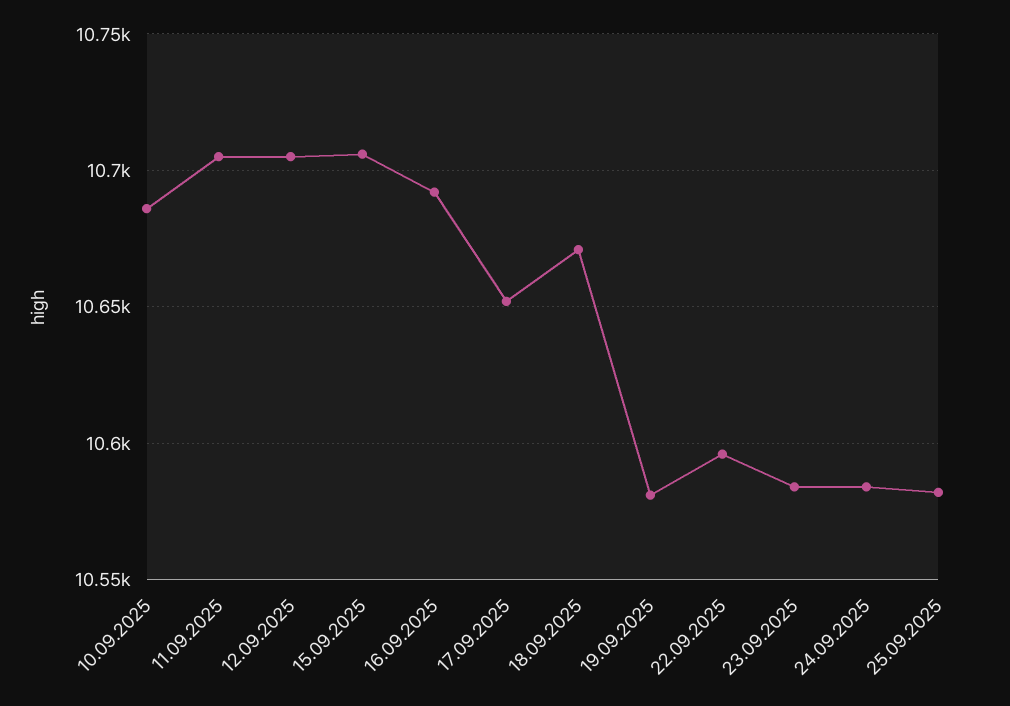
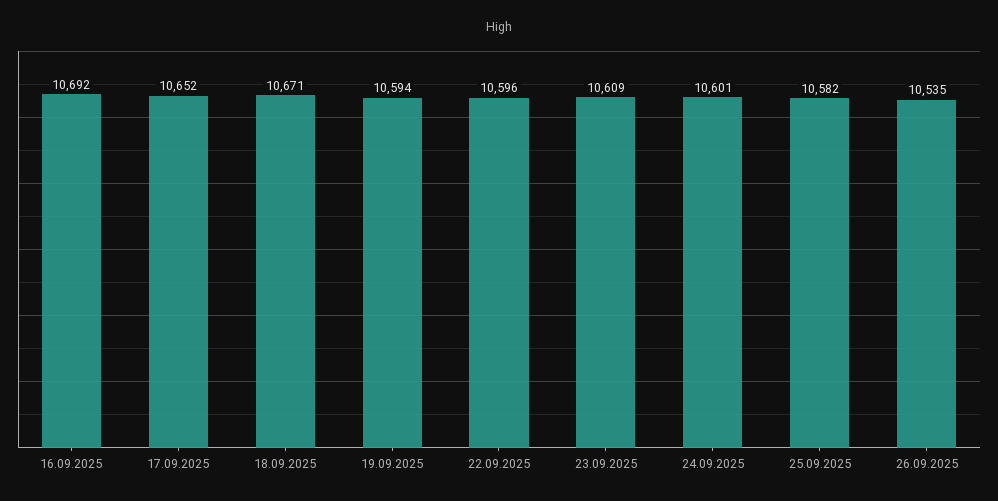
10.09.2025: 10685 -> none
11.09.2025: 10705 -> none
12.09.2025: 10705 -> none
15.09.2025: 10705 -> none
19.09.2025: 10580 -> 10594
23.09.2025: 10585 -> 10609
24.09.2025: 10585 -> 10601
26.09.2025: none -> 10535

